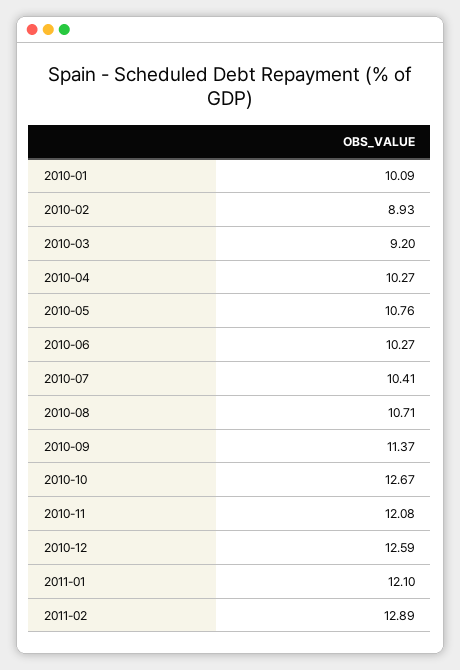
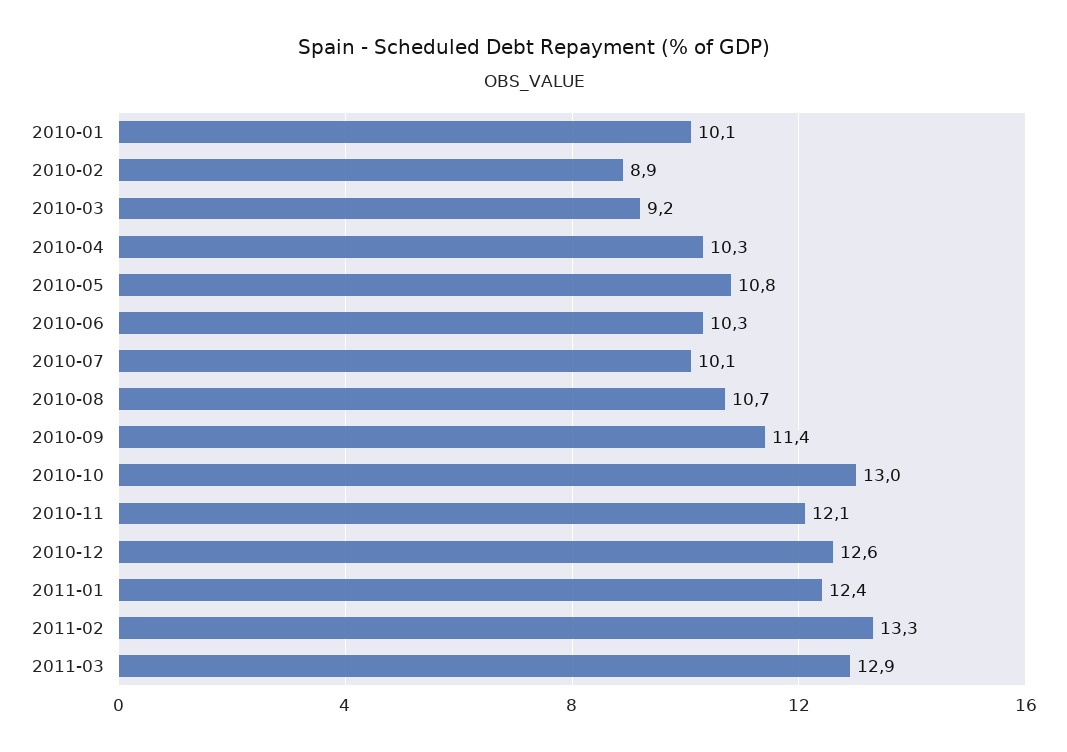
2010-07: 10.41 -> 10.1
2010-10: 12.67 -> 13
2011-01: 12.1 -> 12.4
2011-02: 12.89 -> 13.3
2011-03: none -> 12.9

